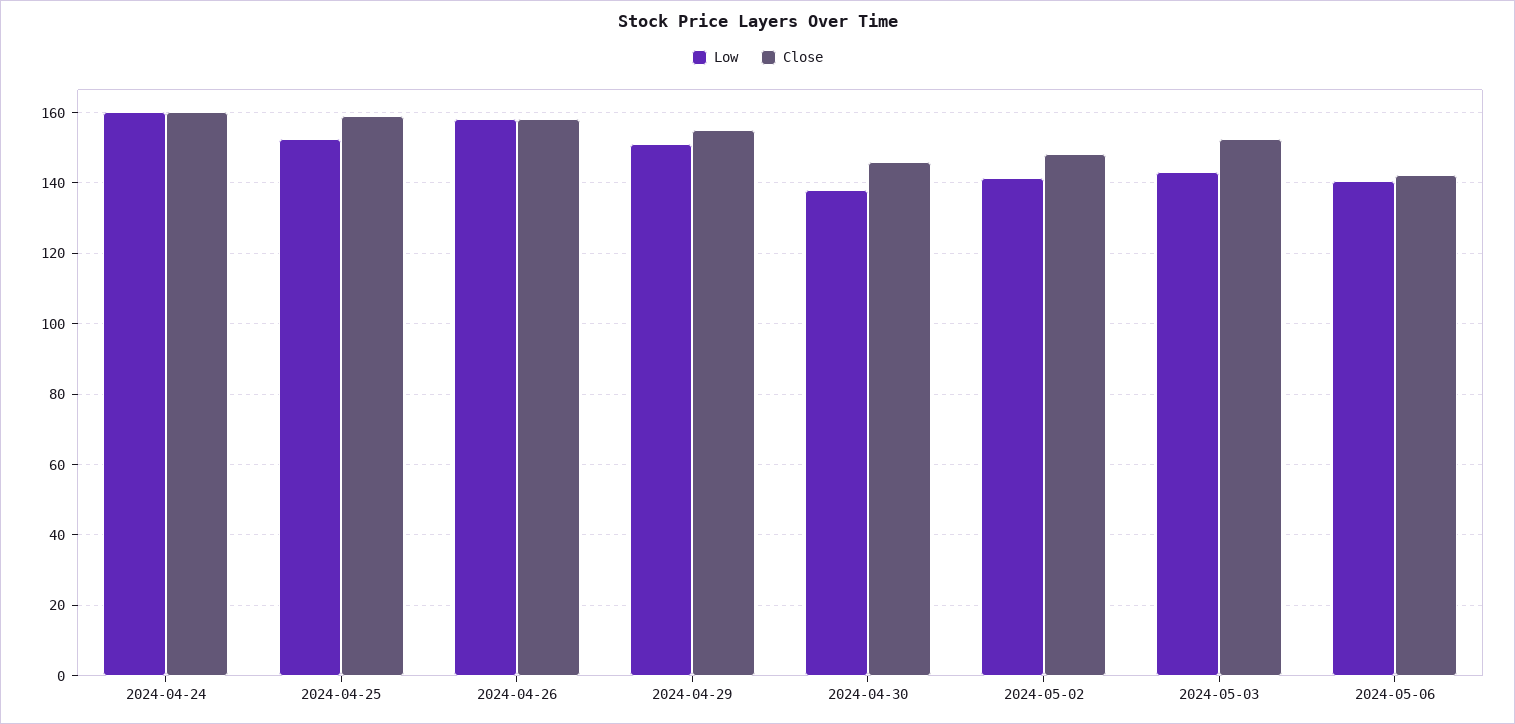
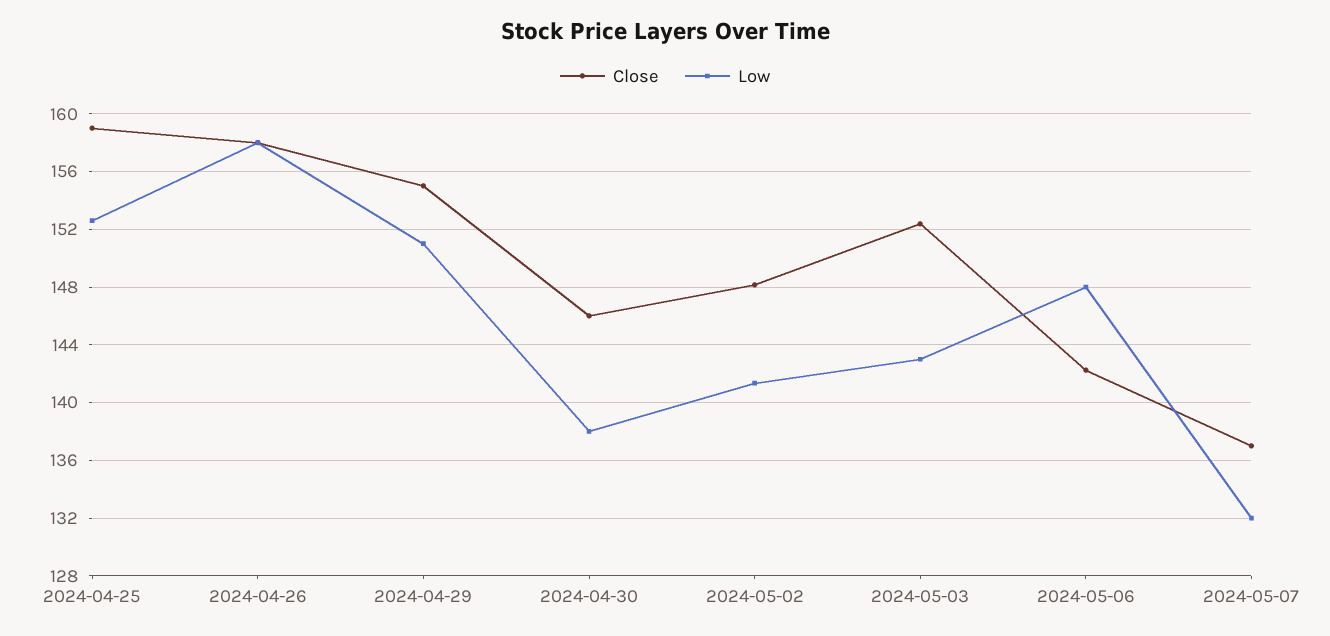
Low, 2024-04-24: 160 -> none
Close, 2024-04-24: 160 -> none
Low, 2024-05-06: 140 -> 148
Close, 2024-05-07: none -> 137
Low, 2024-05-07: none -> 132

